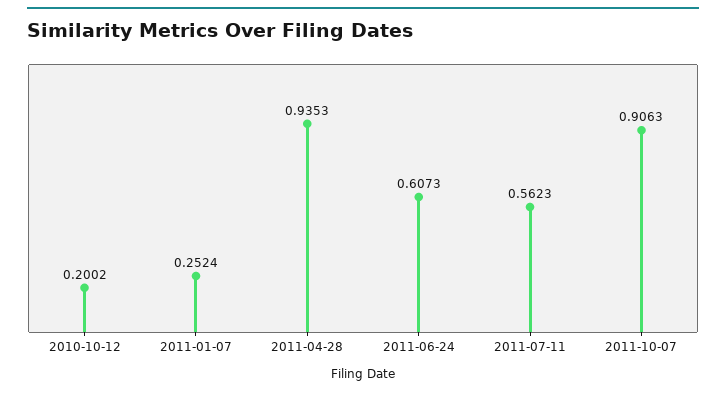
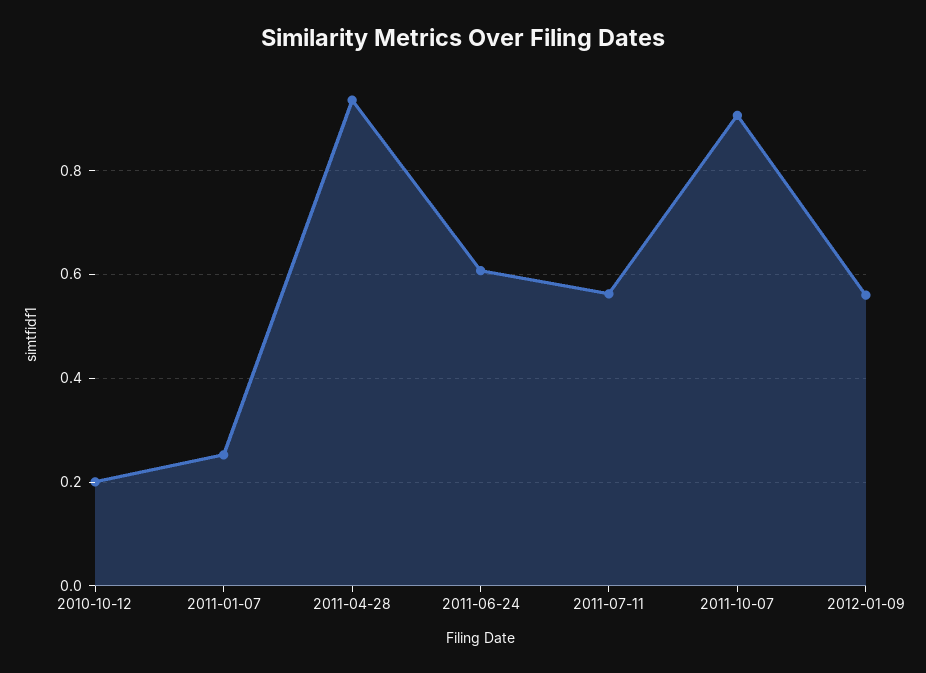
2012-01-09: none -> 0.56

